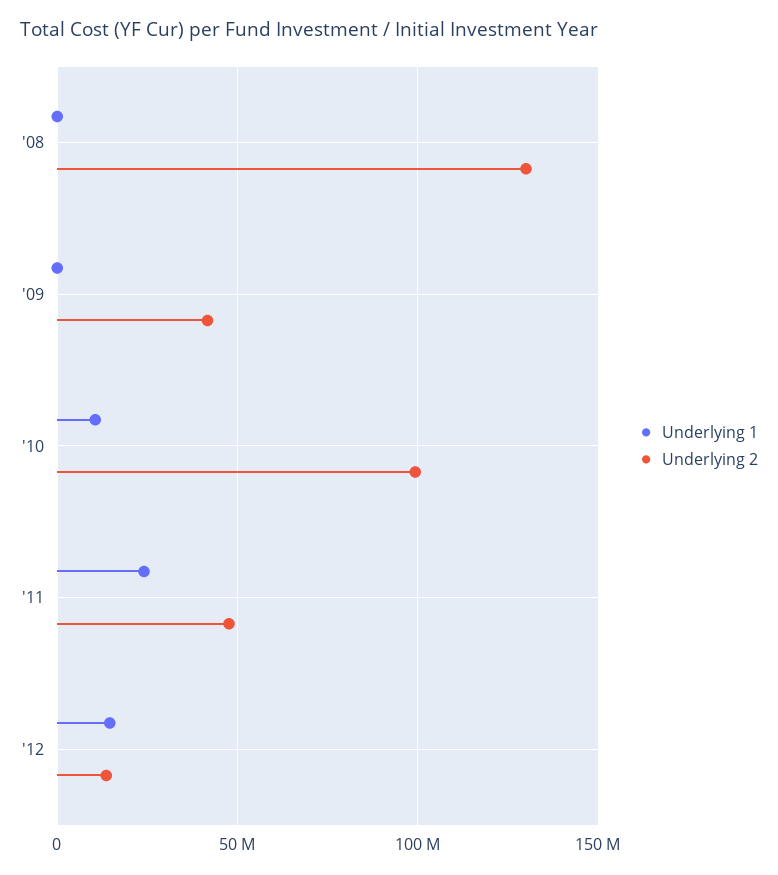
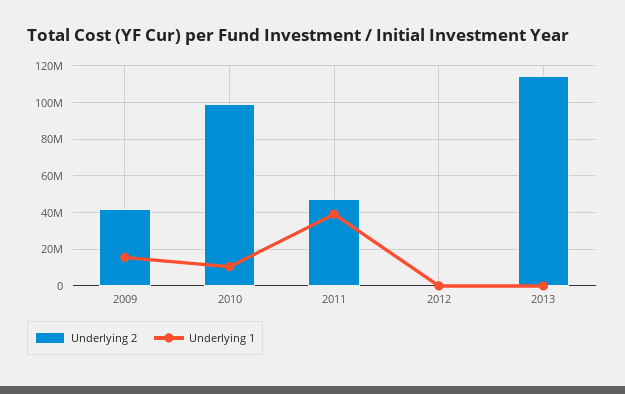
Underlying 1, '08: 0 -> none
Underlying 2, '08: 130000000 -> none
Underlying 1, '09: 0 -> 15000000
Underlying 1, '11: 25000000 -> 40000000
Underlying 1, '12: 15000000 -> 0
Underlying 2, '12: 15000000 -> 0
Underlying 2, 2013: none -> 115000000
Underlying 1, 2013: none -> 0

